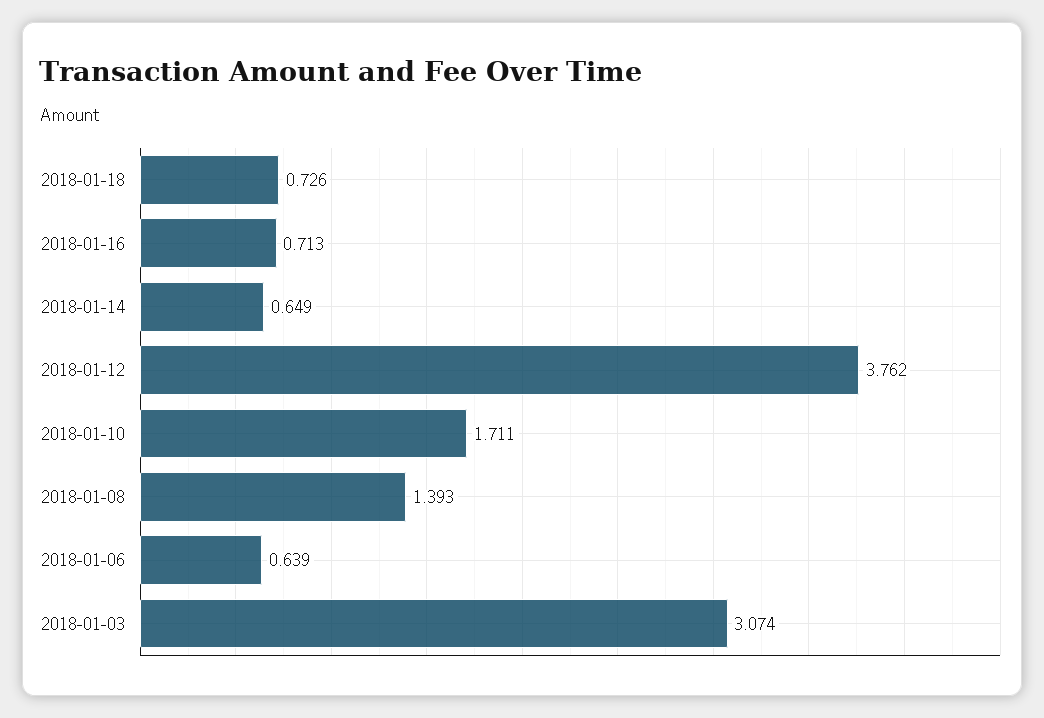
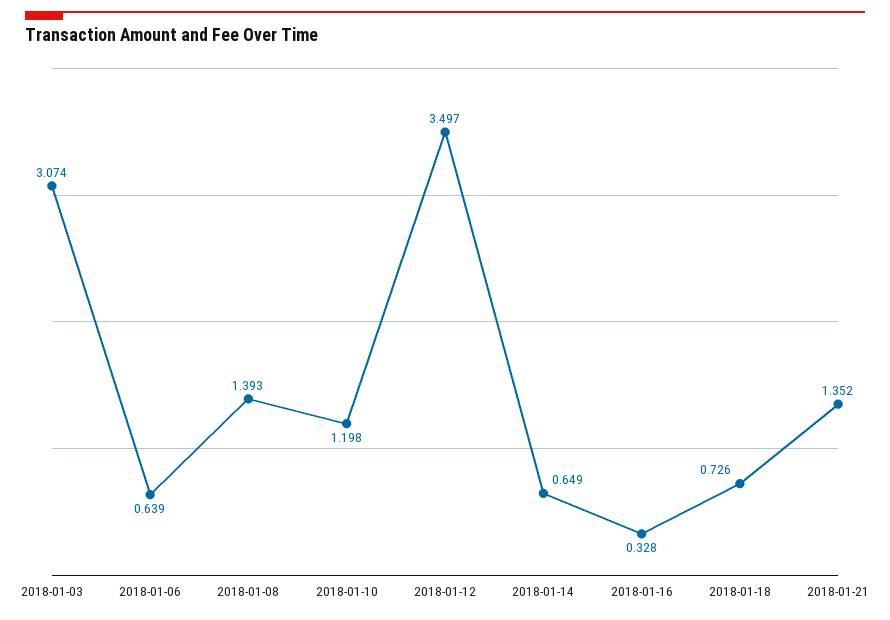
2018-01-16: 0.713 -> 0.328
2018-01-12: 3.762 -> 3.497
2018-01-10: 1.711 -> 1.198
2018-01-21: none -> 1.352

